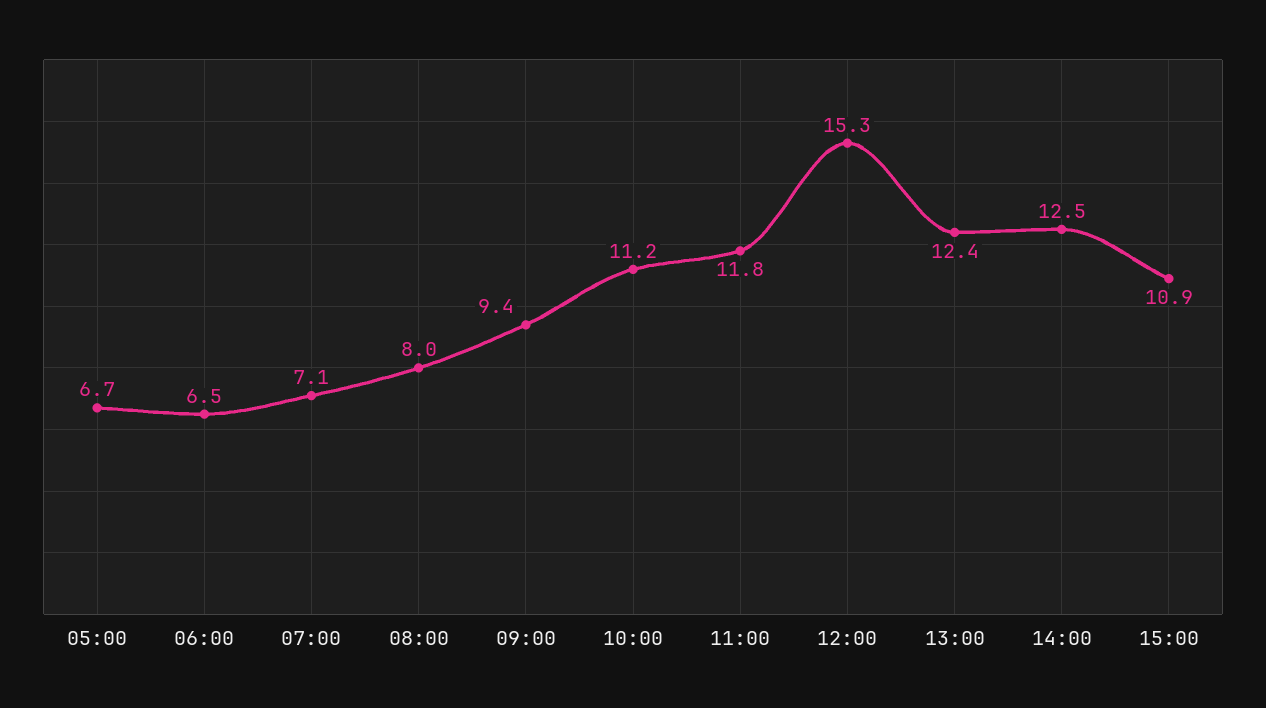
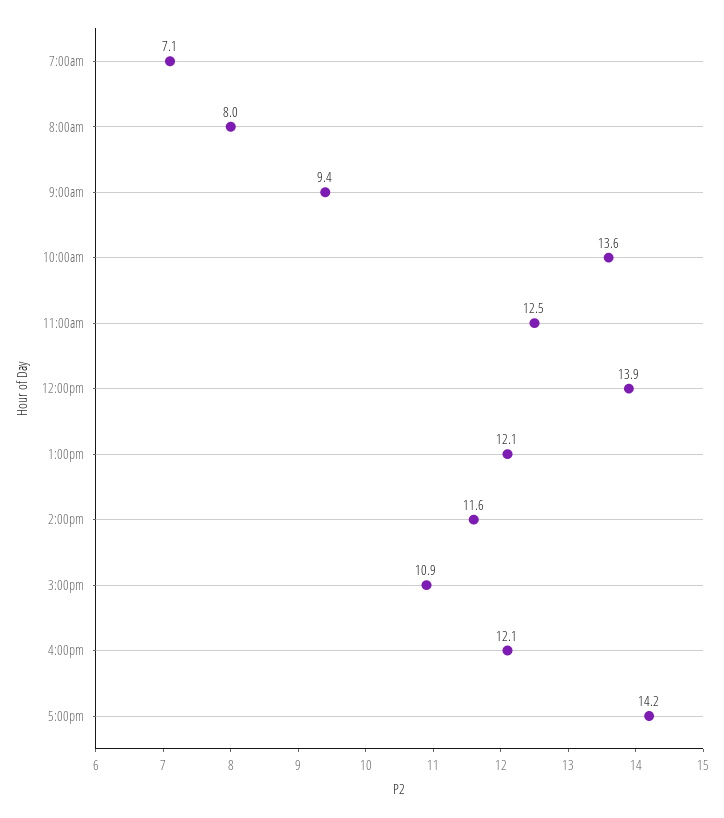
05:00: 6.7 -> none
06:00: 6.5 -> none
10:00: 11.2 -> 13.6
11:00: 11.8 -> 12.5
12:00: 15.3 -> 13.9
13:00: 12.4 -> 12.1
14:00: 12.5 -> 11.6
4:00pm: none -> 12.1
5:00pm: none -> 14.2

